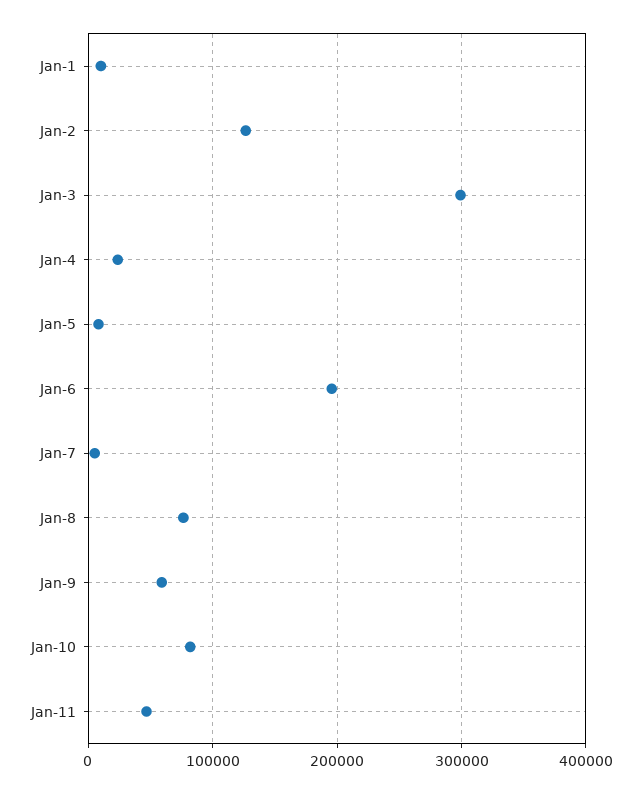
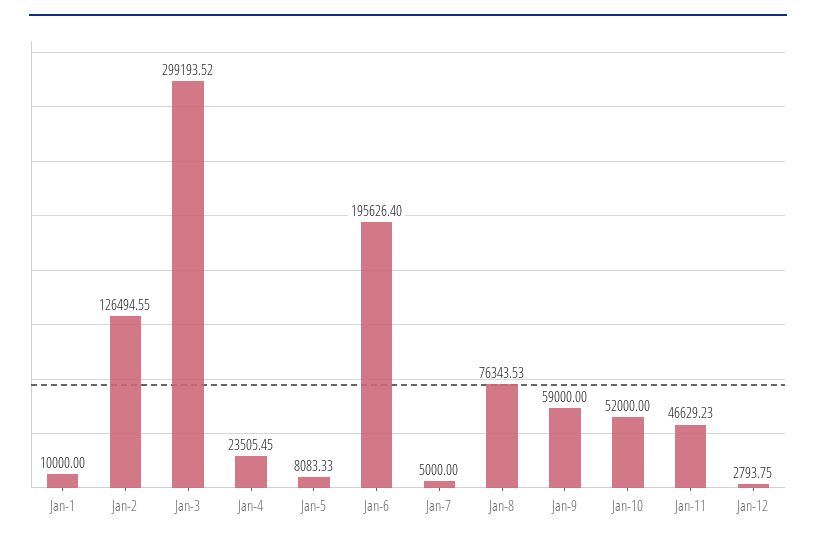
Jan-10: 80000 -> 52000
Jan-12: none -> 2793.75

